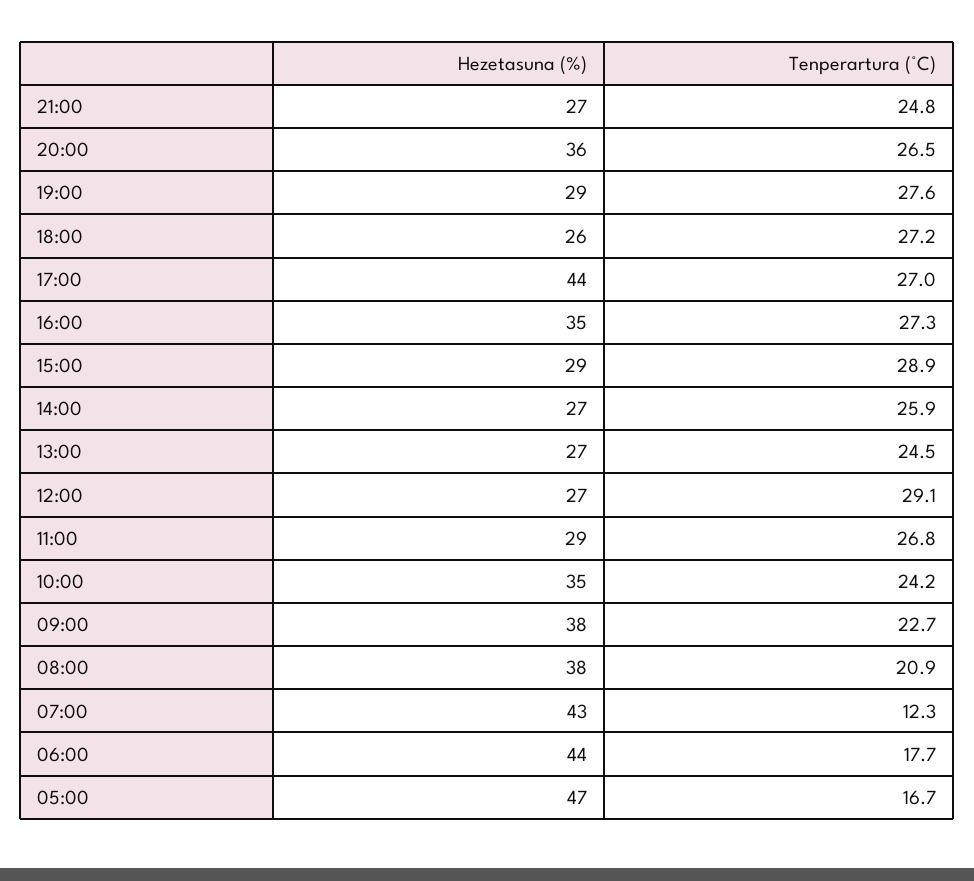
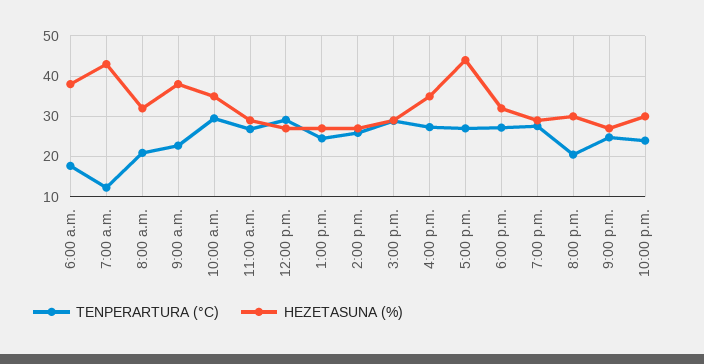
Hezetasuna (%), 20:00: 36 -> 30
Tenperartura (°C), 20:00: 26.5 -> 20
Hezetasuna (%), 18:00: 26 -> 32
Tenperartura (°C), 10:00: 24.2 -> 30
Hezetasuna (%), 08:00: 38 -> 32
Hezetasuna (%), 06:00: 44 -> 38
Hezetasuna (%), 05:00: 47 -> none
Tenperartura (°C), 05:00: 16.7 -> none
Tenperartura (°C), 10:00 p.m.: none -> 24
Hezetasuna (%), 10:00 p.m.: none -> 30

